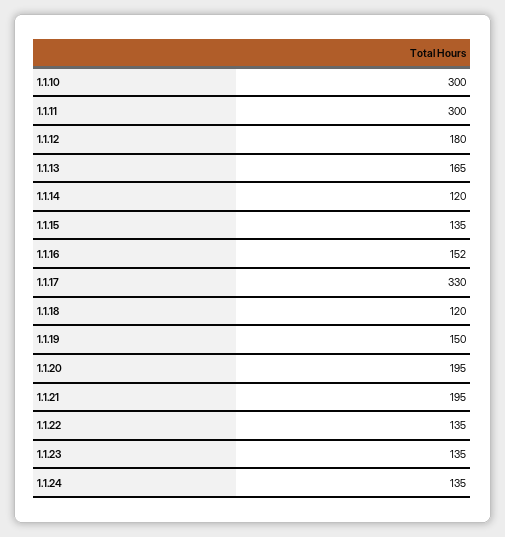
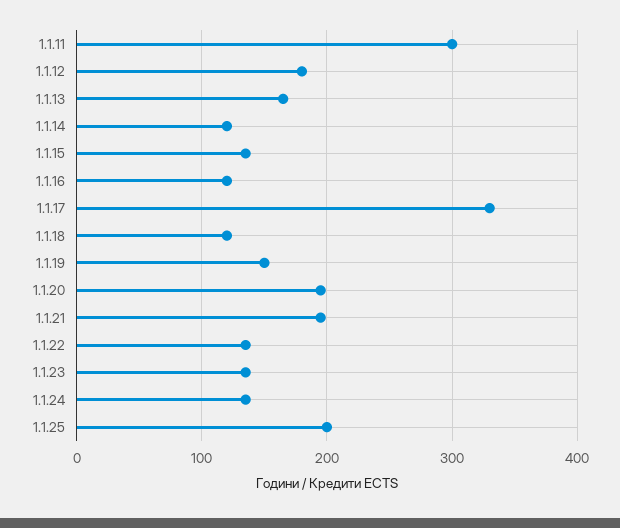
1.1.10: 300 -> none
1.1.16: 152 -> 120
1.1.25: none -> 200

